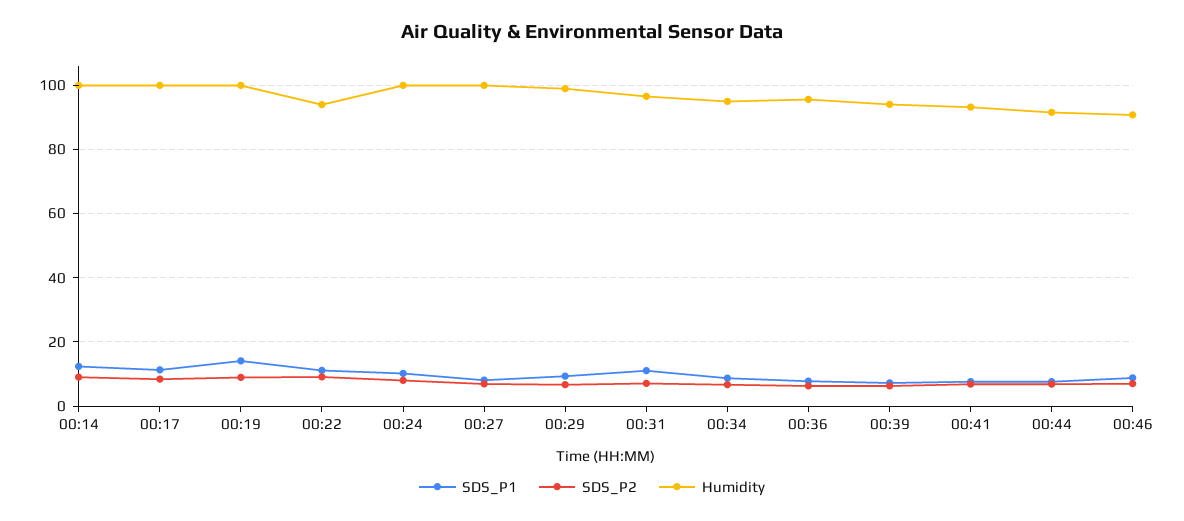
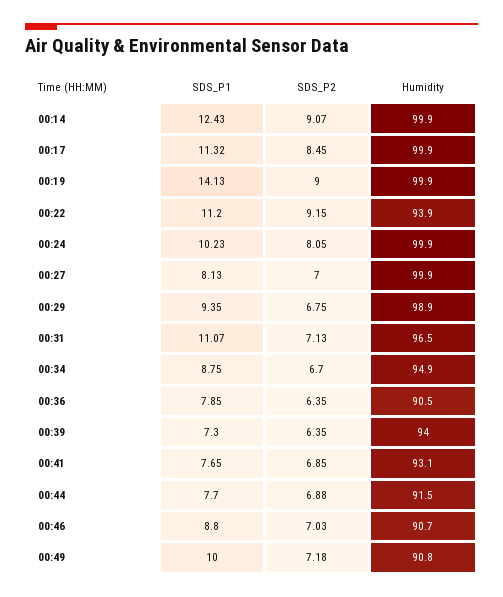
Humidity, 00:36: 96 -> 90.5
SDS_P1, 00:49: none -> 10
SDS_P2, 00:49: none -> 7.18
Humidity, 00:49: none -> 90.8

